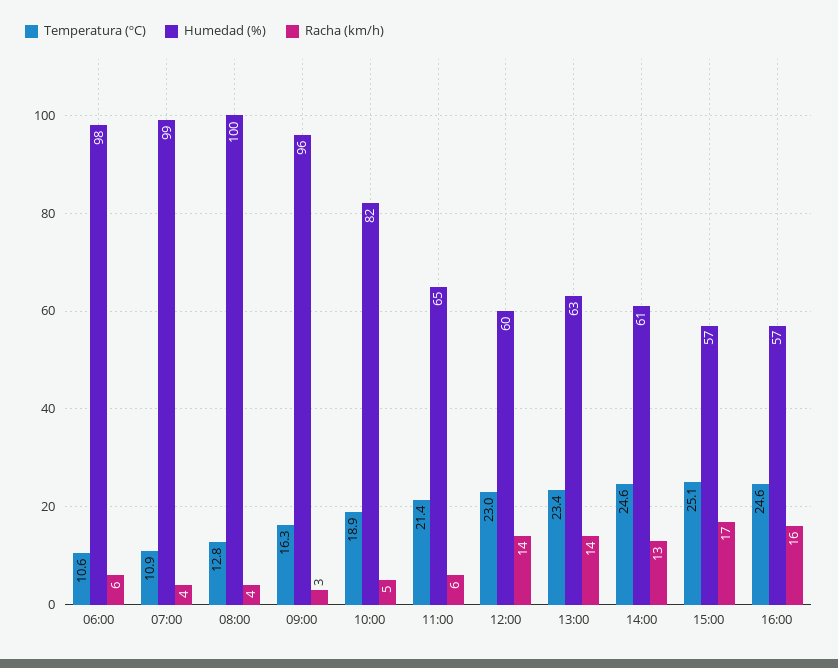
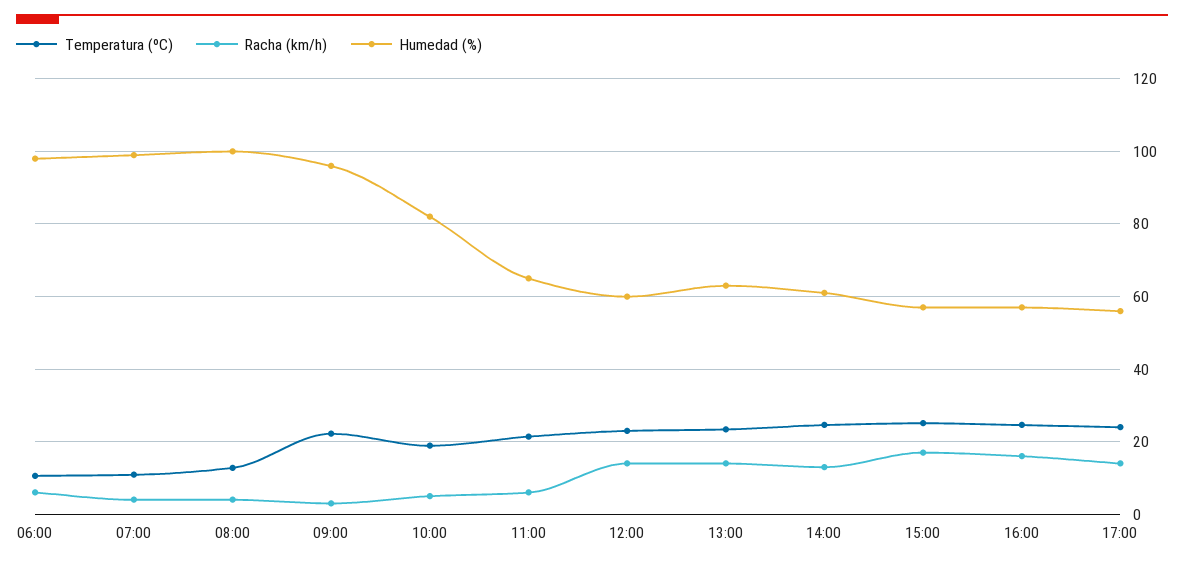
Temperatura (ºC), 09:00: 16.3 -> 22
Temperatura (ºC), 17:00: none -> 24
Racha (km/h), 17:00: none -> 14
Humedad (%), 17:00: none -> 56

